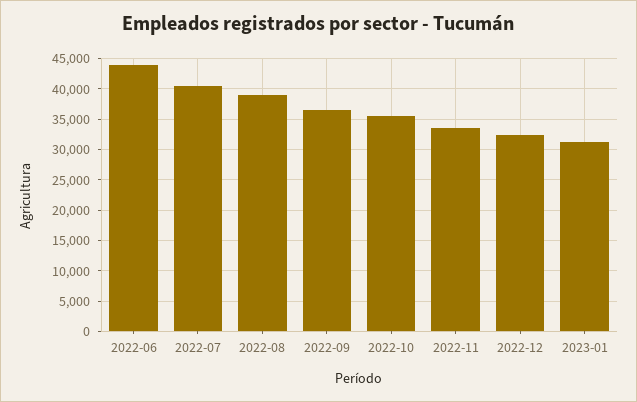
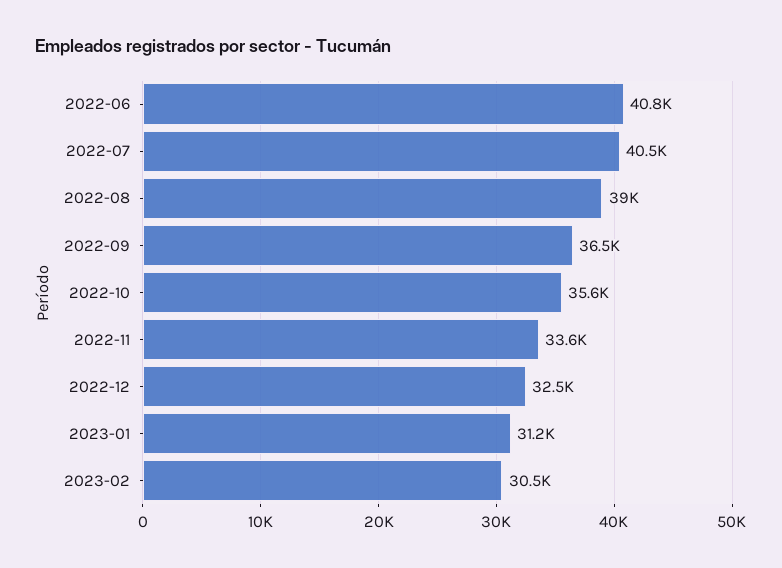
2022-06: 44000 -> 40800
2023-02: none -> 30500

